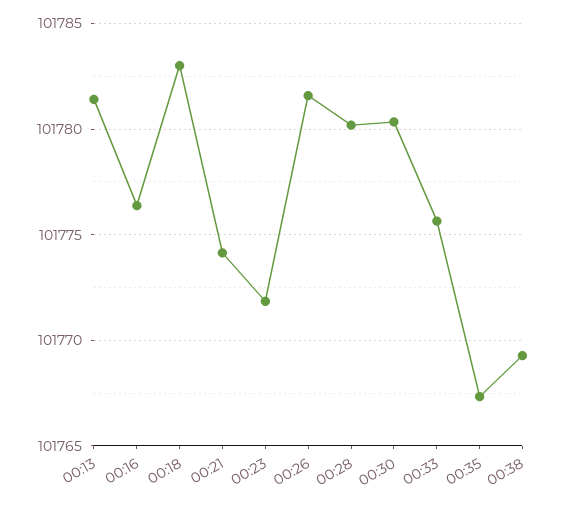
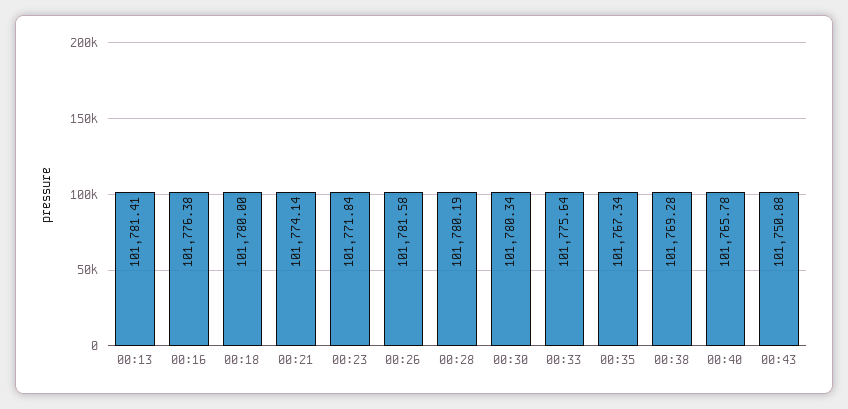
00:18: 101783 -> 101780
00:40: none -> 101765.78
00:43: none -> 101750.88

